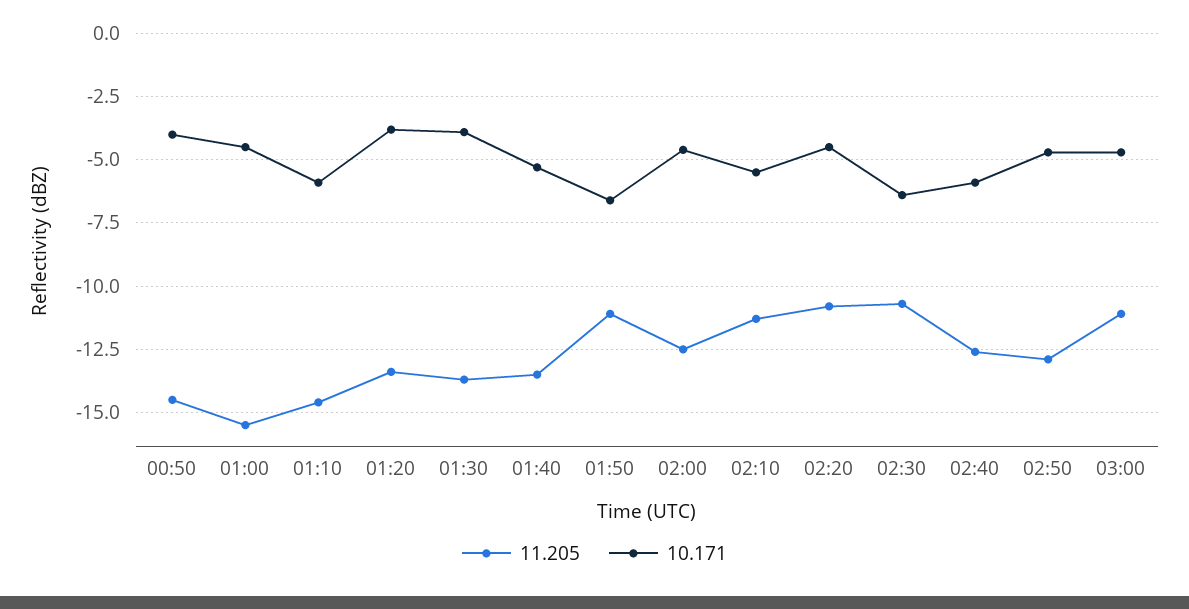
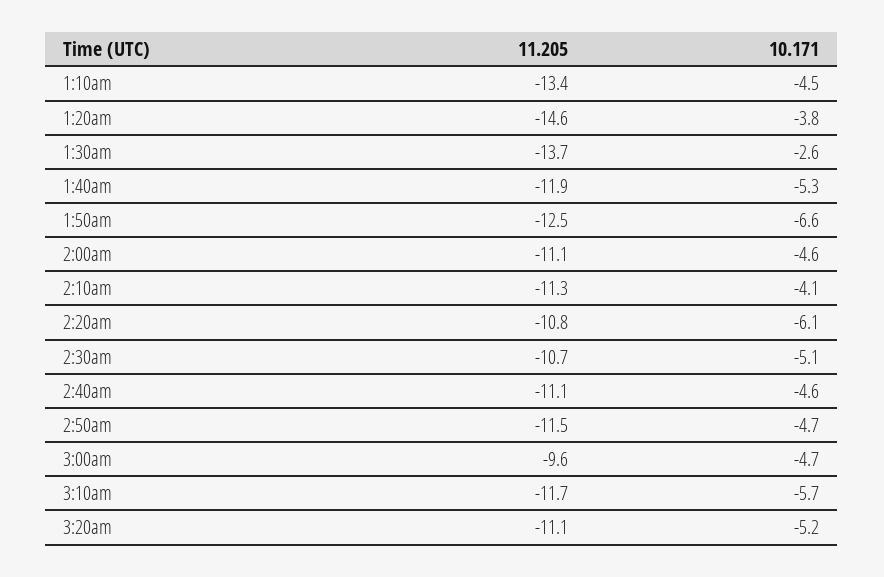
11.205, 00:50: -14.5 -> none
10.171, 00:50: -4 -> none
11.205, 01:00: -15.5 -> none
10.171, 01:00: -4.5 -> none
11.205, 01:10: -14.5 -> -13.4
10.171, 01:10: -6 -> -4.5
11.205, 01:20: -13.5 -> -14.6
10.171, 01:30: -4 -> -2.6
11.205, 01:40: -13.5 -> -11.9
11.205, 01:50: -11 -> -12.5
11.205, 02:00: -12.5 -> -11.1
10.171, 02:10: -5.5 -> -4.1
10.171, 02:20: -4.5 -> -6.1
10.171, 02:30: -6.5 -> -5.1
11.205, 02:40: -12.5 -> -11.1
10.171, 02:40: -6 -> -4.6
11.205, 02:50: -13 -> -11.5
11.205, 03:00: -11 -> -9.6
11.205, 3:10am: none -> -11.7
10.171, 3:10am: none -> -5.7
11.205, 3:20am: none -> -11.1
10.171, 3:20am: none -> -5.2

